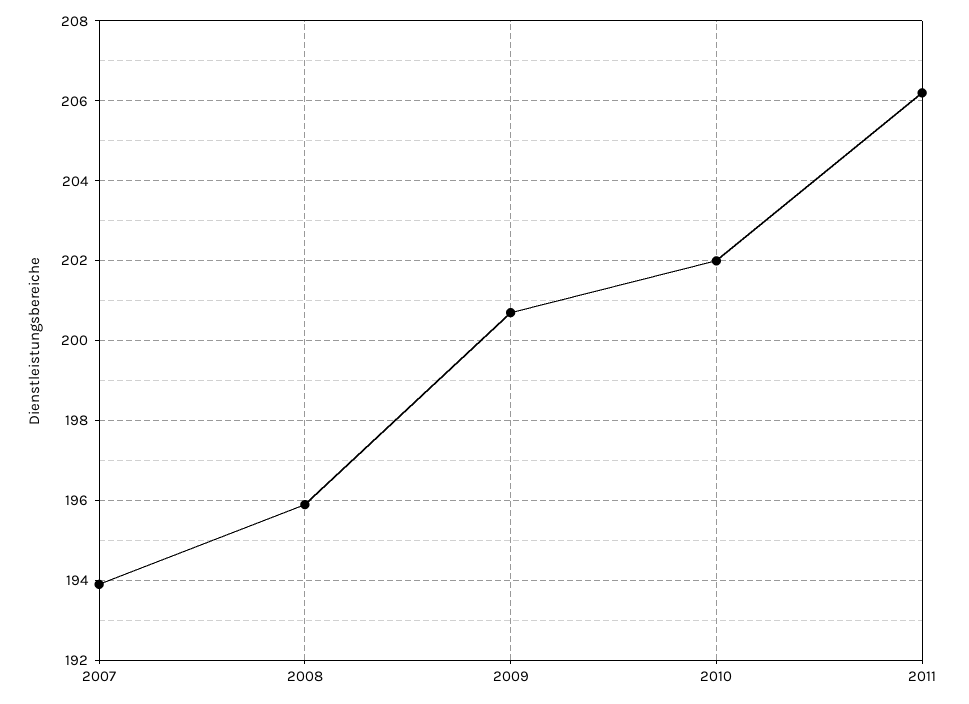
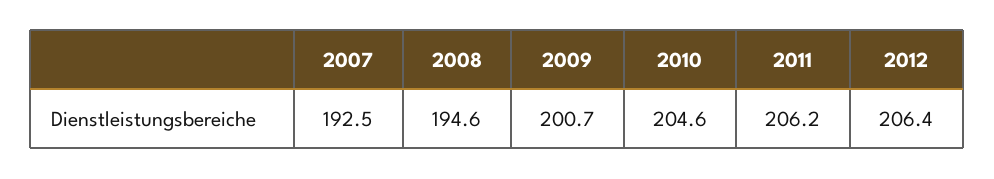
2007: 194 -> 192.5
2008: 196 -> 194.6
2010: 202 -> 204.6
2012: none -> 206.4

